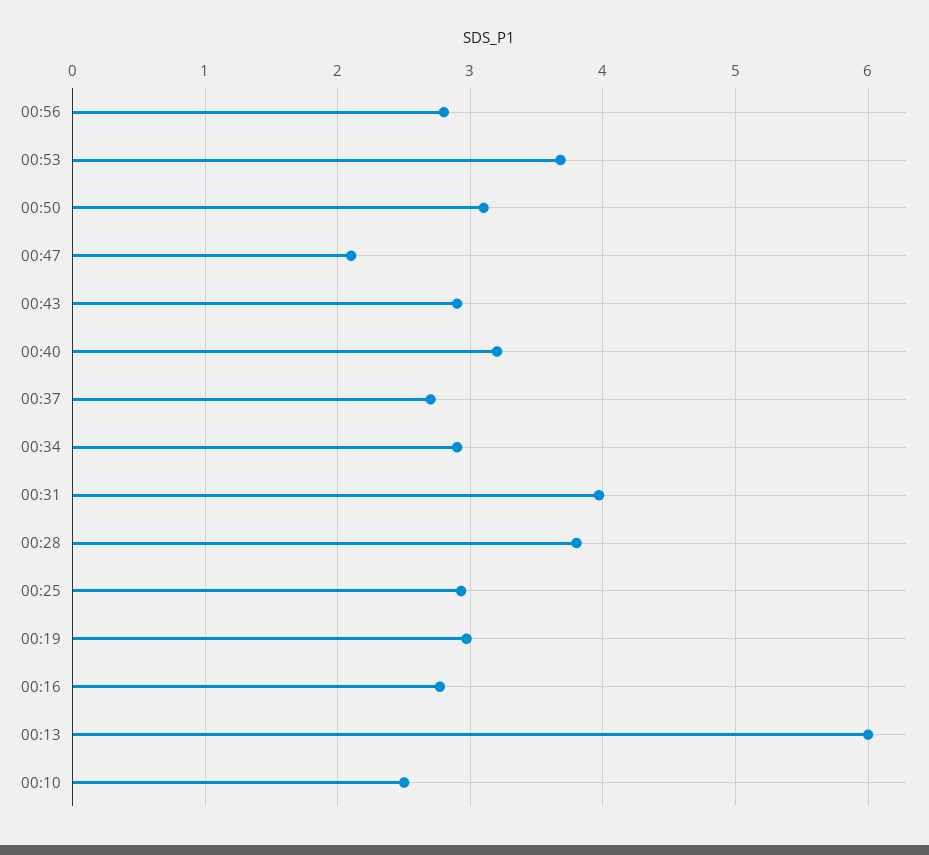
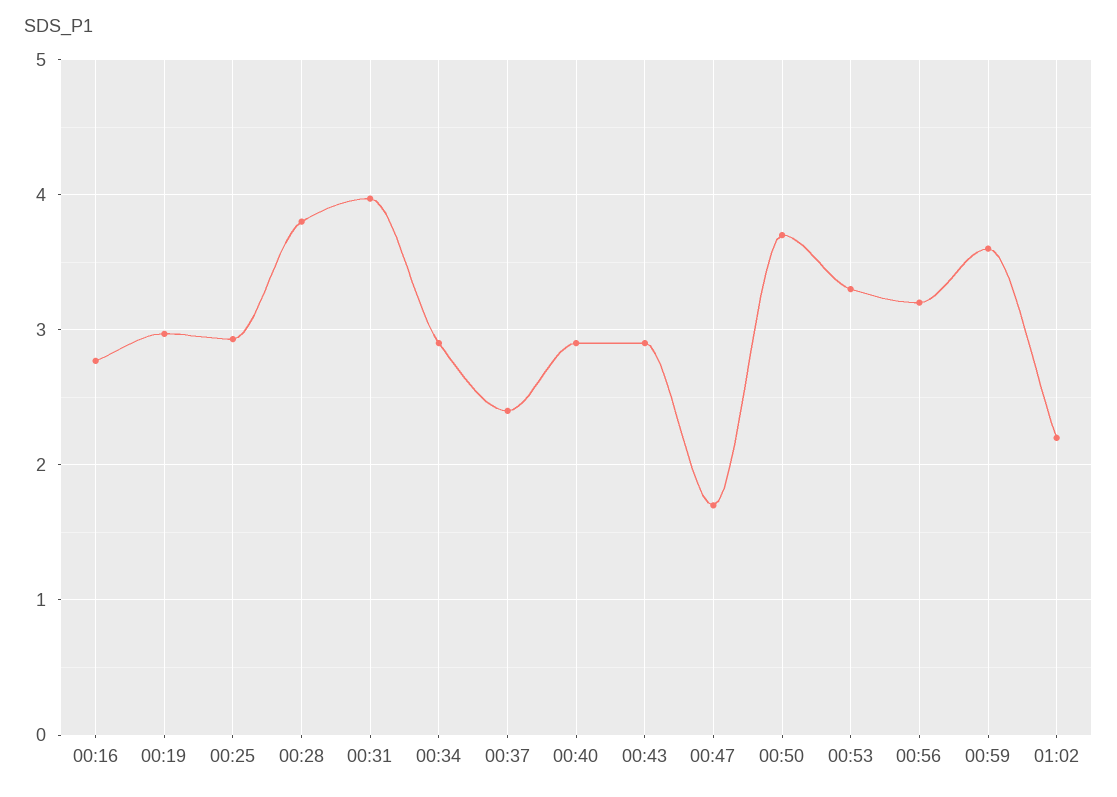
00:56: 2.8 -> 3.2
00:53: 3.7 -> 3.3
00:50: 3.1 -> 3.7
00:47: 2.1 -> 1.7
00:40: 3.2 -> 2.9
00:37: 2.7 -> 2.4
00:13: 6 -> none
00:10: 2.5 -> none
00:59: none -> 3.6
01:02: none -> 2.2

